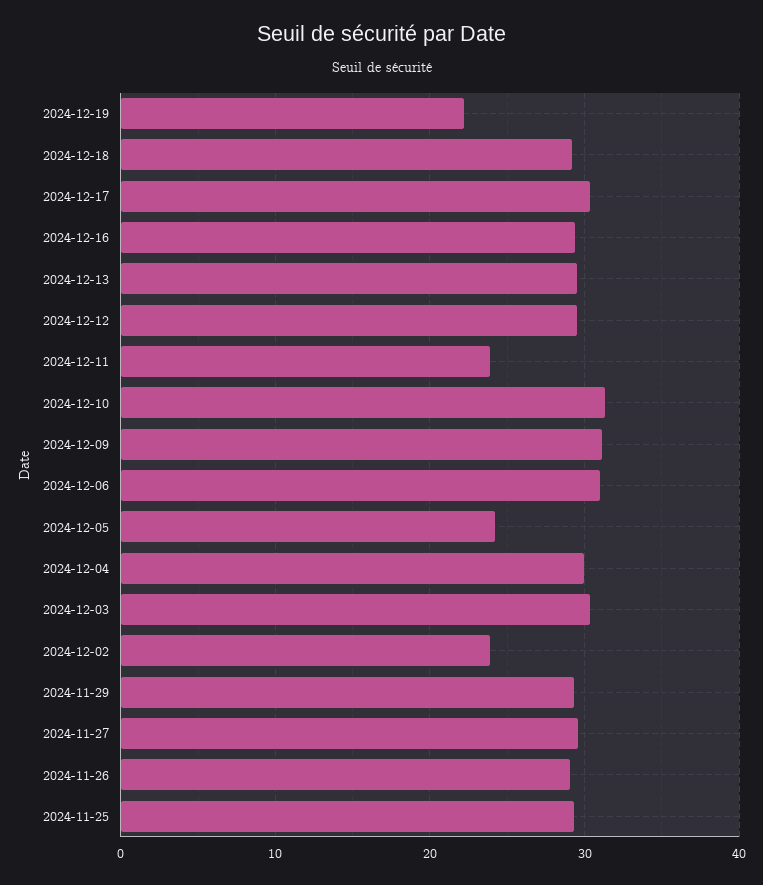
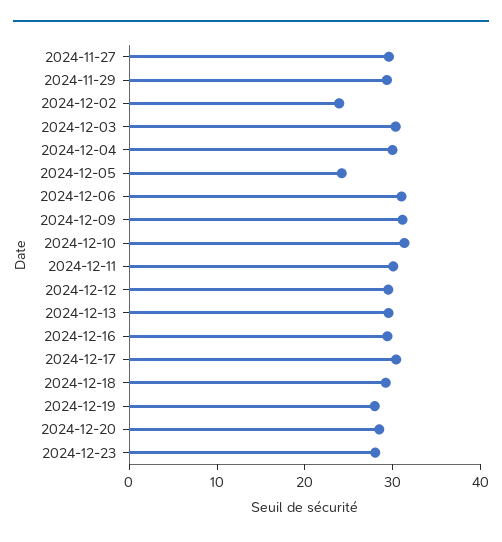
2024-12-19: 22 -> 28
2024-12-11: 24 -> 30
2024-11-26: 29 -> none
2024-11-25: 29 -> none
2024-12-20: none -> 28
2024-12-23: none -> 28

